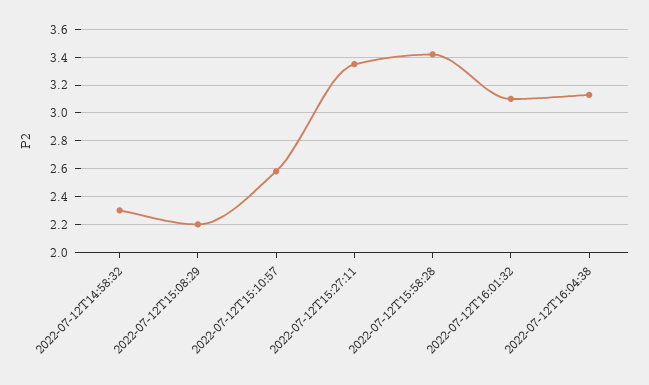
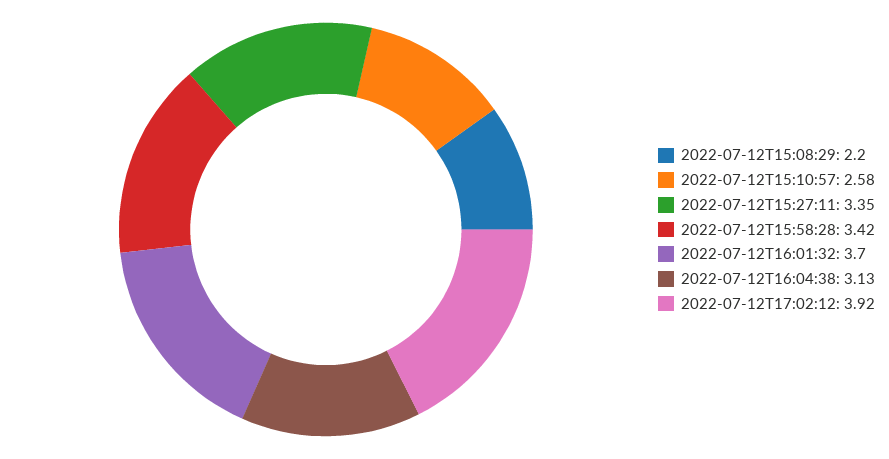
2022-07-12T14:58:32: 2.3 -> none
2022-07-12T16:01:32: 3.1 -> 3.7
2022-07-12T17:02:12: none -> 3.92

